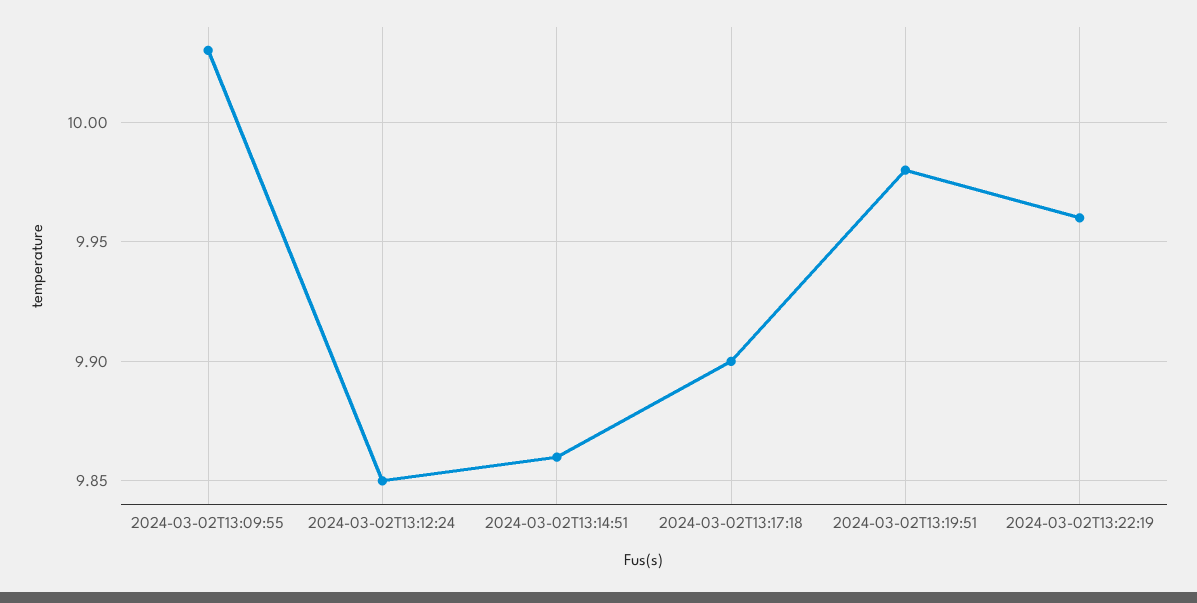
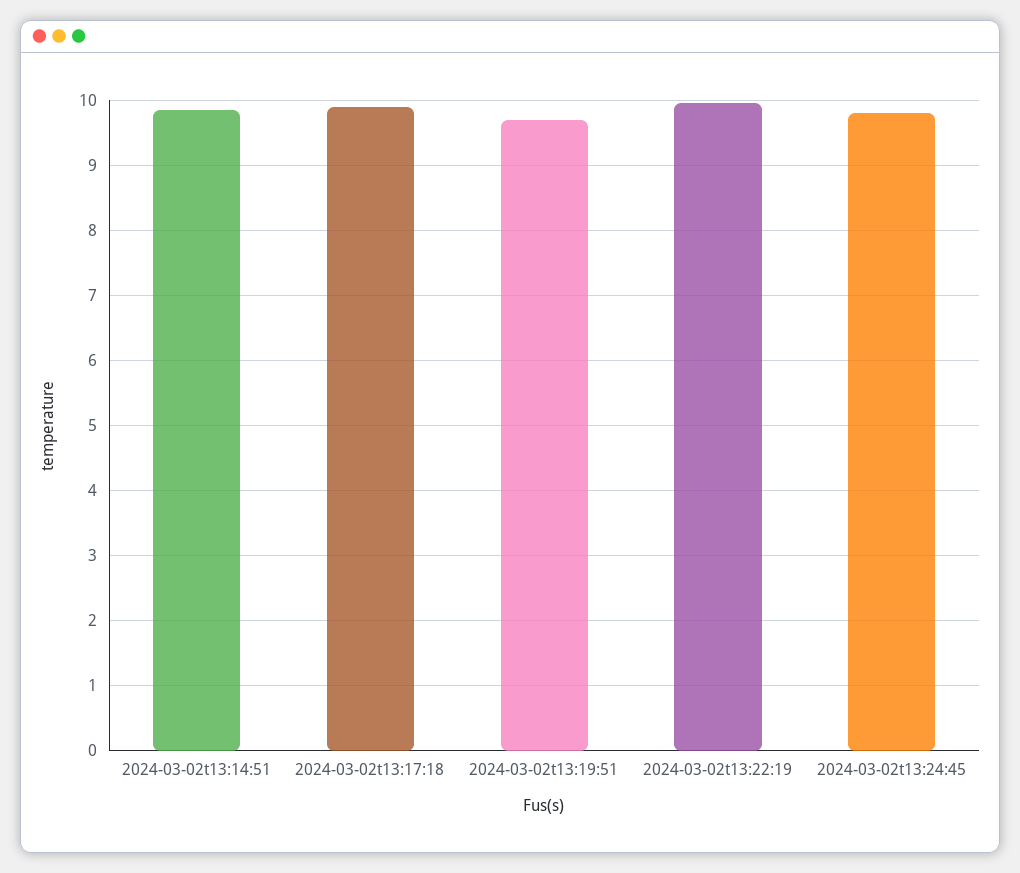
2024-03-02T13:09:55: 10.03 -> none
2024-03-02T13:12:24: 9.85 -> none
2024-03-02T13:19:51: 9.98 -> 9.7
2024-03-02t13:24:45: none -> 9.8

